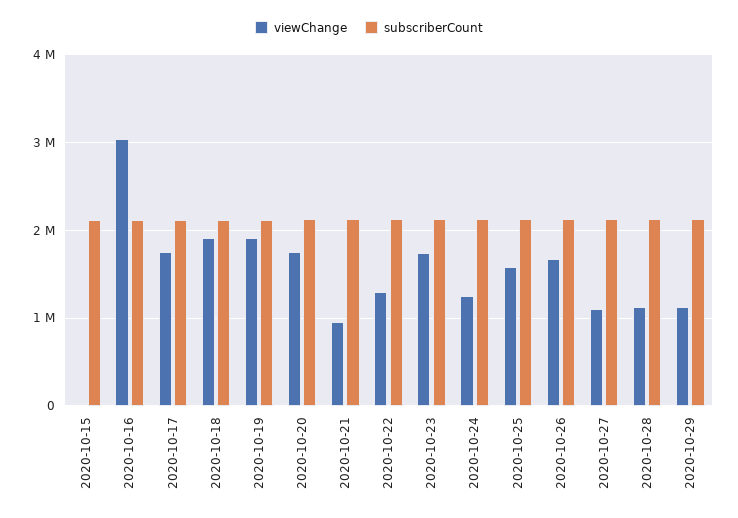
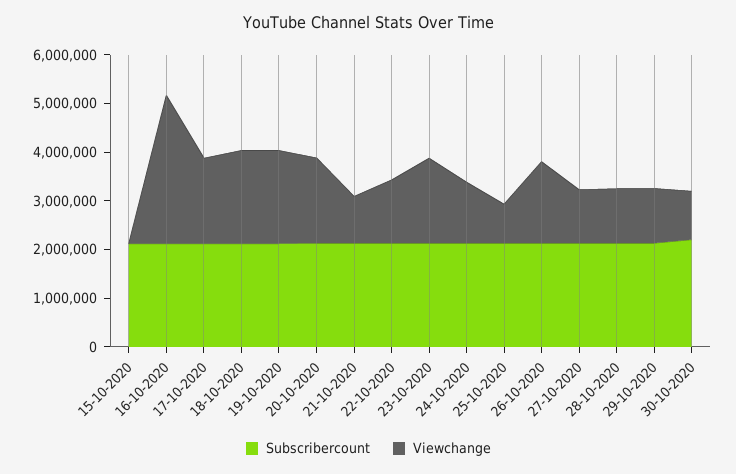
viewChange, 2020-10-25: 1600000 -> 800000
subscriberCount, 30-10-2020: none -> 2200000
viewChange, 30-10-2020: none -> 1000000

